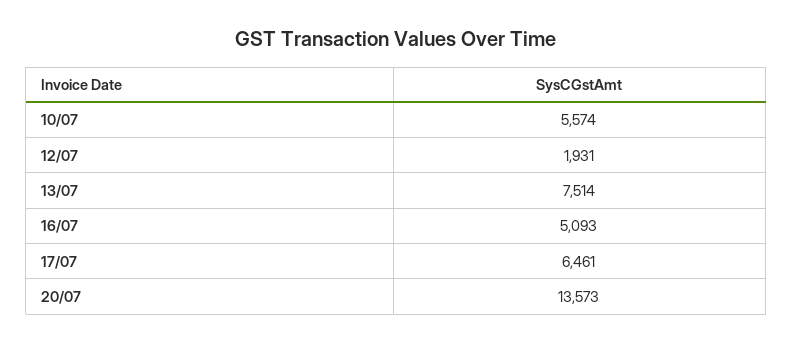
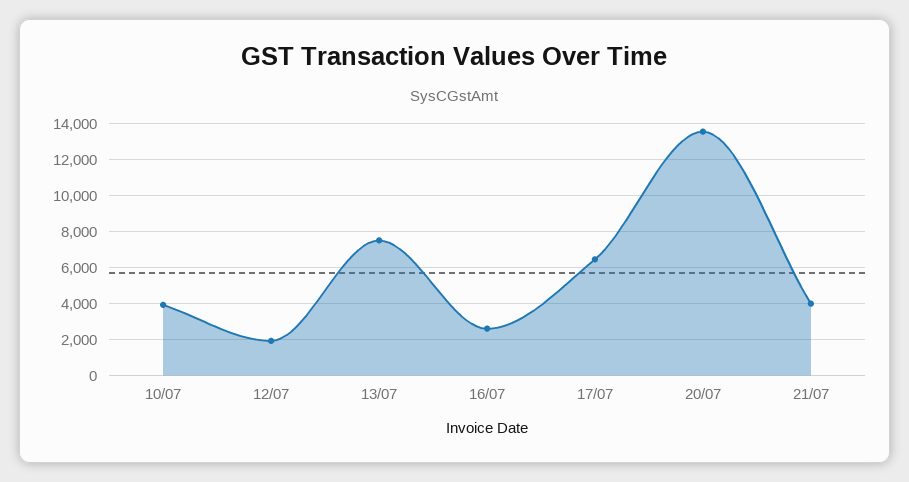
10/07: 5574 -> 4000
16/07: 5093 -> 2500
21/07: none -> 4000

